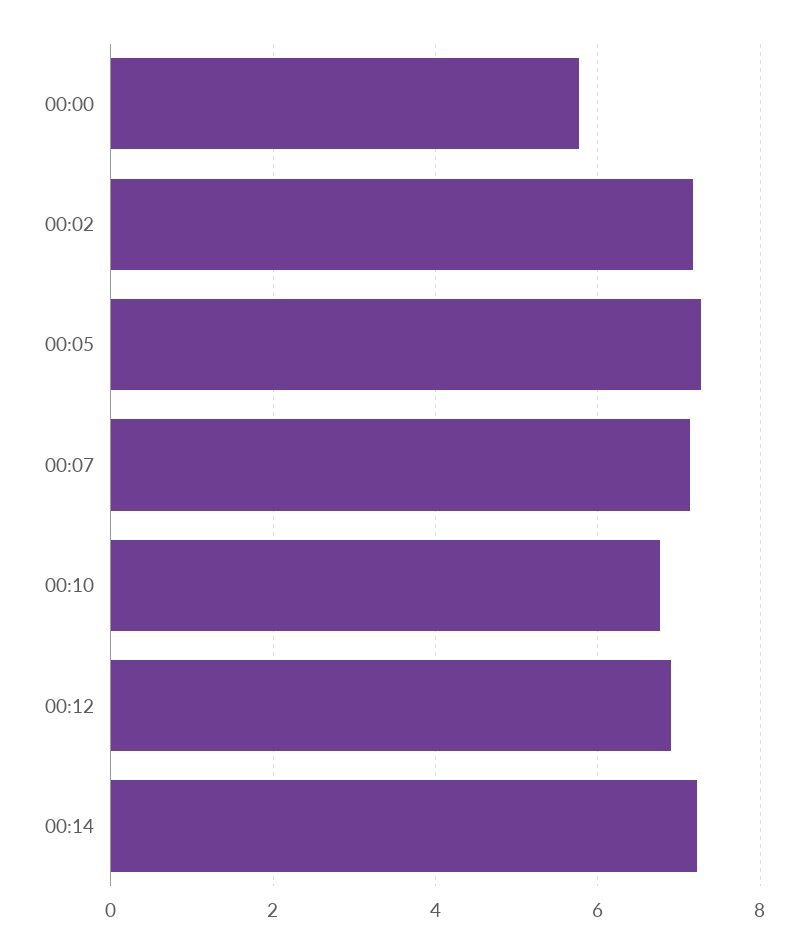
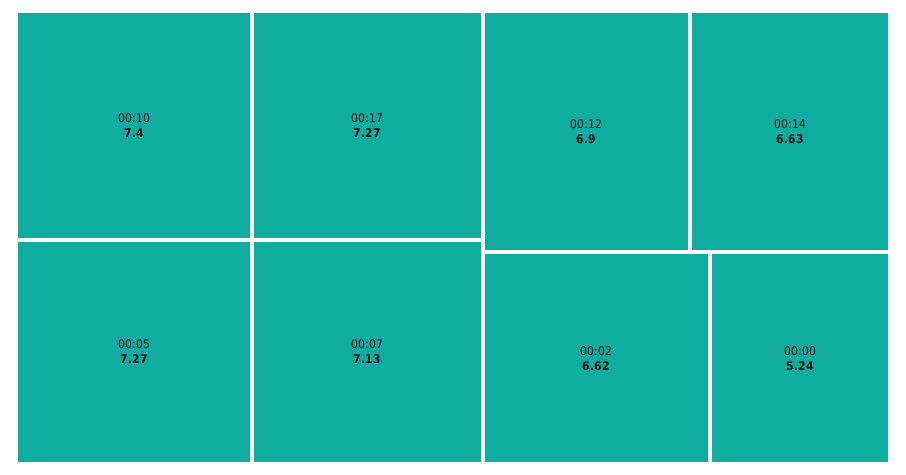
00:00: 5.8 -> 5.24
00:02: 7.2 -> 6.62
00:10: 6.8 -> 7.4
00:14: 7.2 -> 6.63
00:17: none -> 7.27

